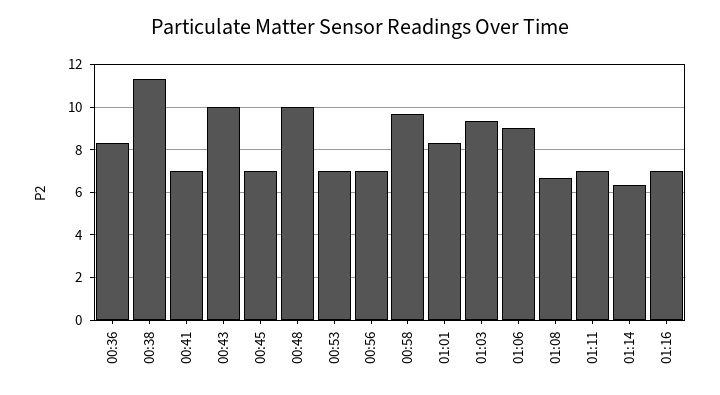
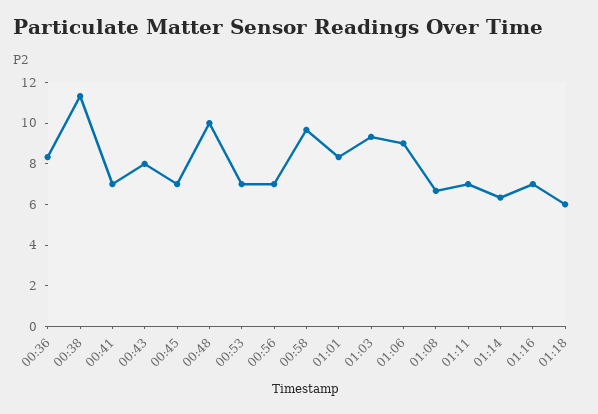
00:43: 10 -> 8
01:18: none -> 6

